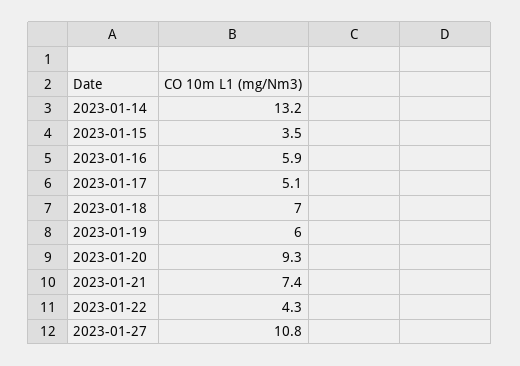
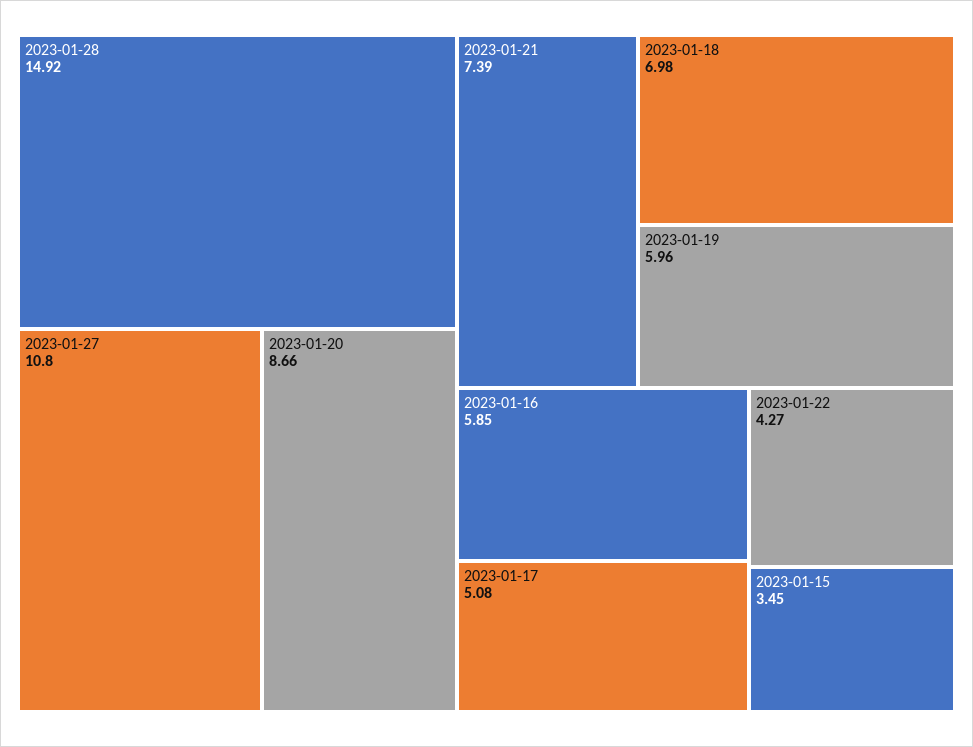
2023-01-14: 13.2 -> none
2023-01-20: 9.3 -> 8.66
2023-01-28: none -> 14.92

